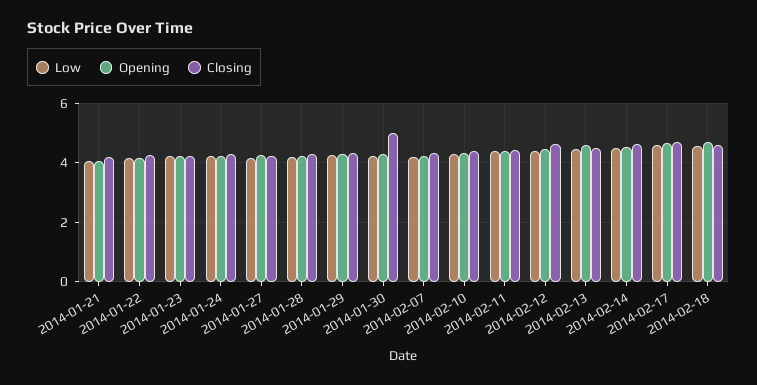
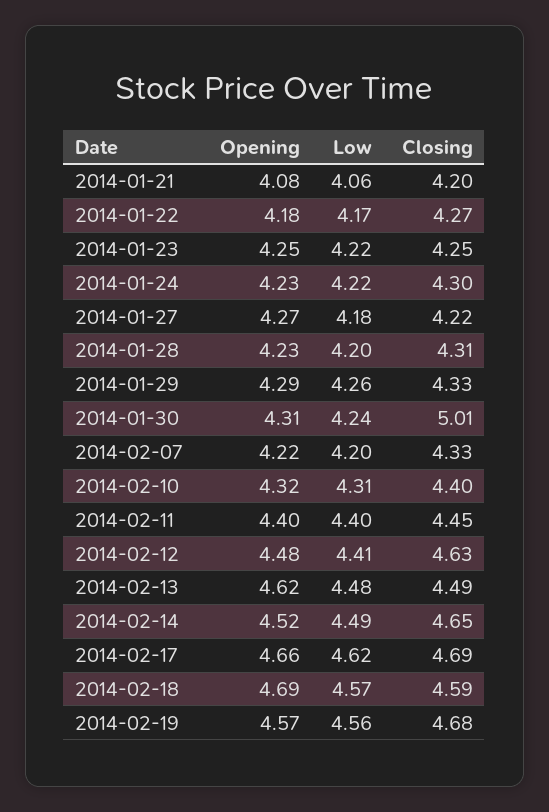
Opening, 2014-02-19: none -> 4.57
Low, 2014-02-19: none -> 4.56
Closing, 2014-02-19: none -> 4.68

